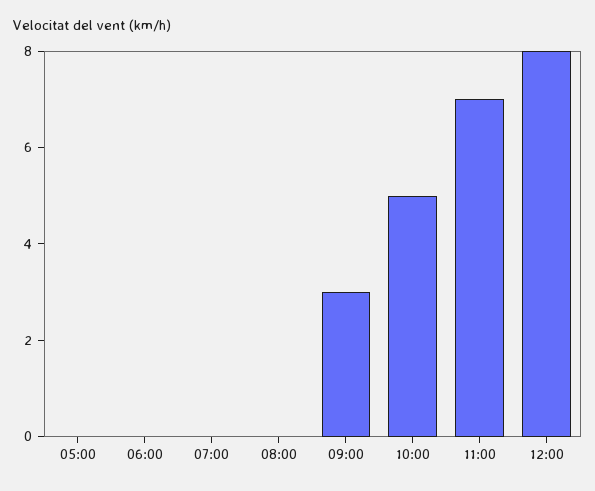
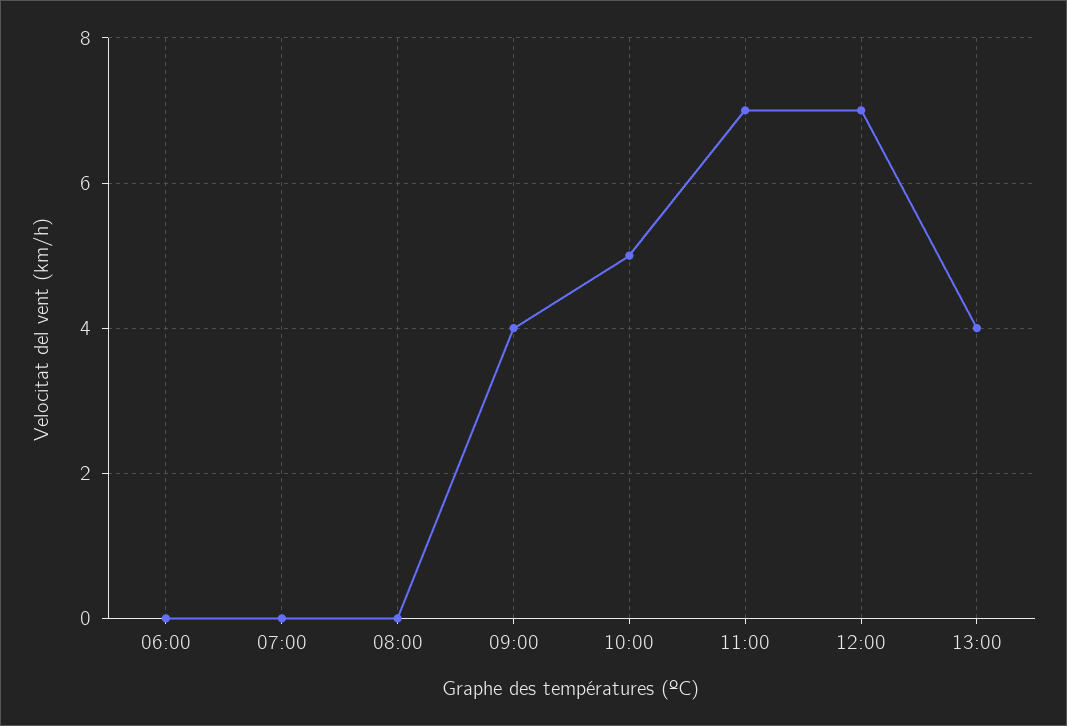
05:00: 0 -> none
09:00: 3 -> 4
12:00: 8 -> 7
13:00: none -> 4

